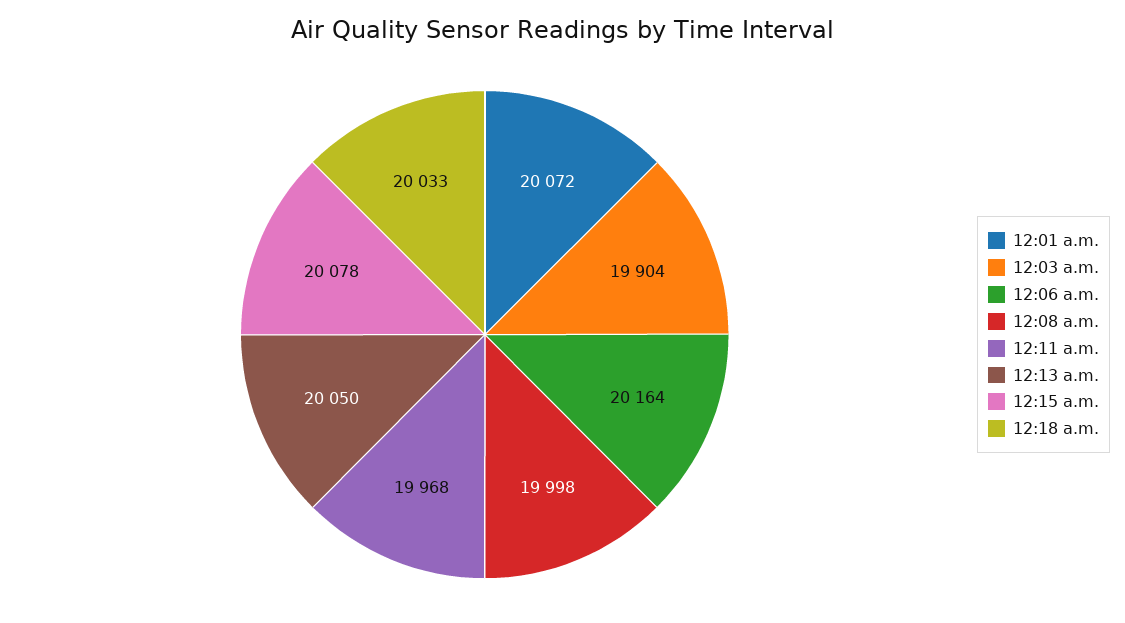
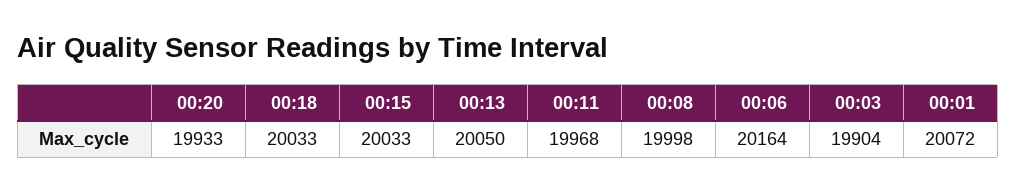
12:15 a.m.: 20078 -> 20033
00:20: none -> 19933

